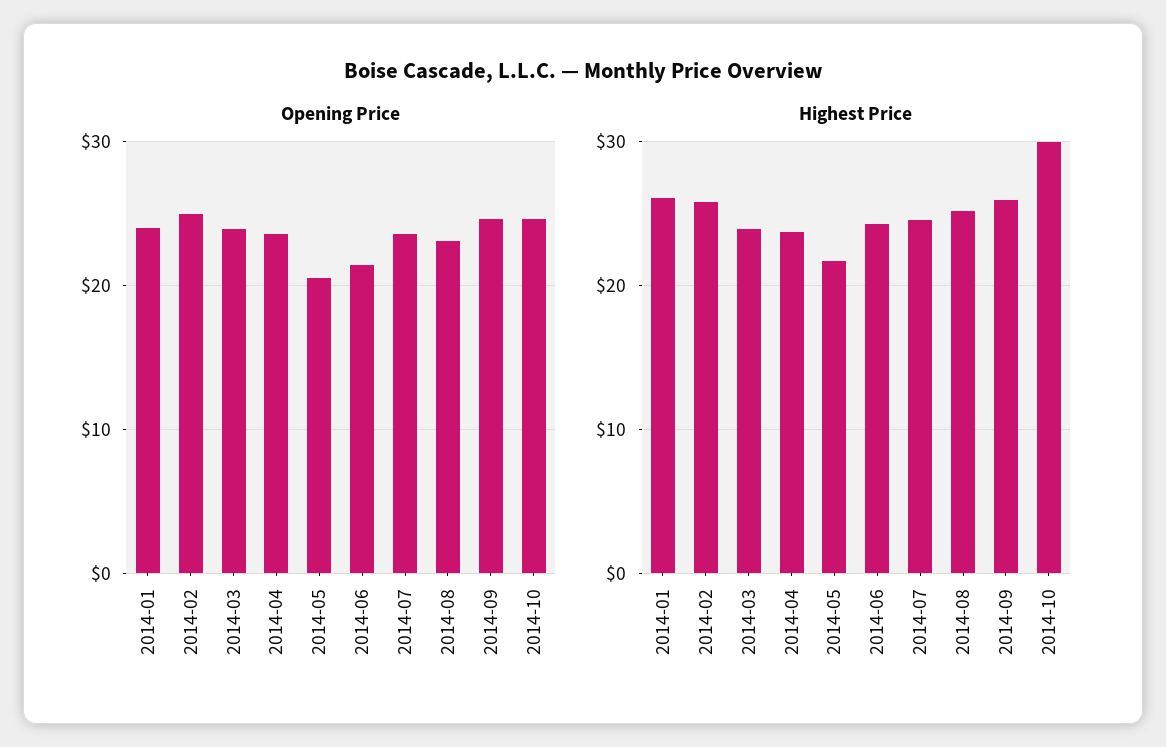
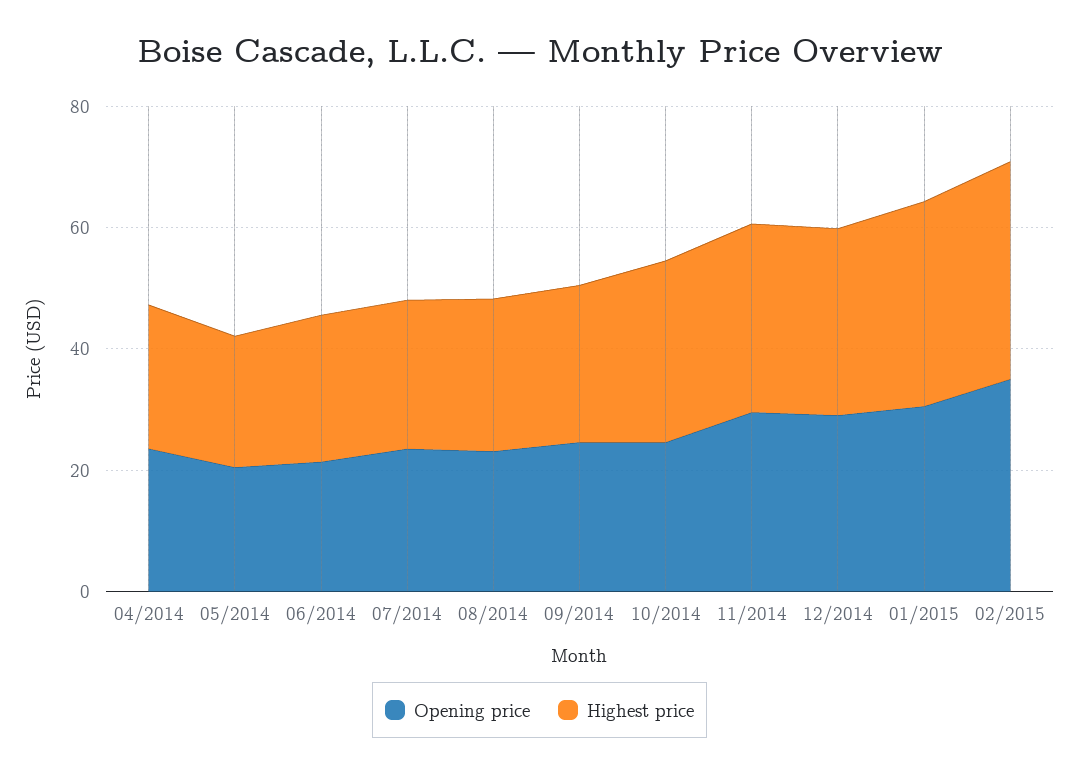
Opening Price, 2014-01: 24 -> none
Opening Price, 2014-02: 25 -> none
Opening Price, 2014-03: 24 -> none
Highest Price, 2014-01: 26 -> none
Highest Price, 2014-02: 26 -> none
Highest Price, 2014-03: 24 -> none
Opening Price, 11/2014: none -> 30
Highest Price, 11/2014: none -> 30
Opening Price, 12/2014: none -> 30
Highest Price, 12/2014: none -> 30
Opening Price, 01/2015: none -> 30
Highest Price, 01/2015: none -> 35
Opening Price, 02/2015: none -> 35
Highest Price, 02/2015: none -> 35

